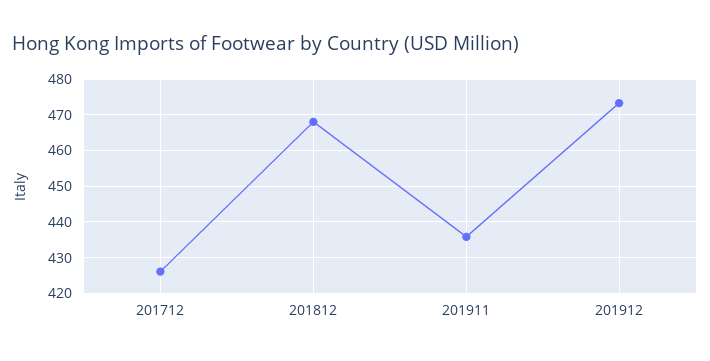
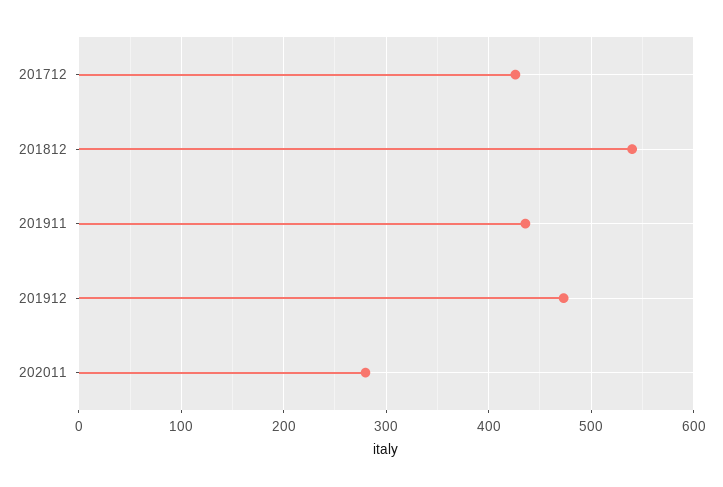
201812: 468 -> 540
202011: none -> 280

